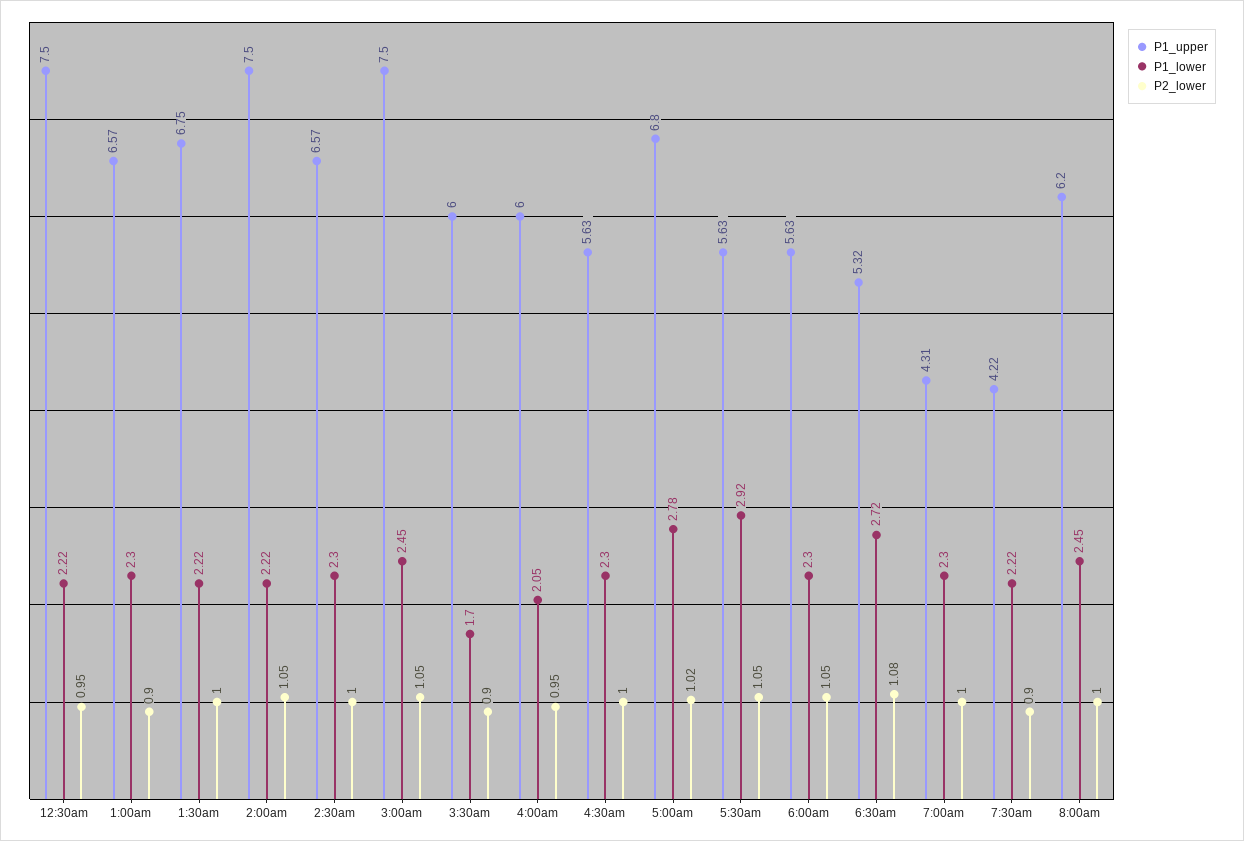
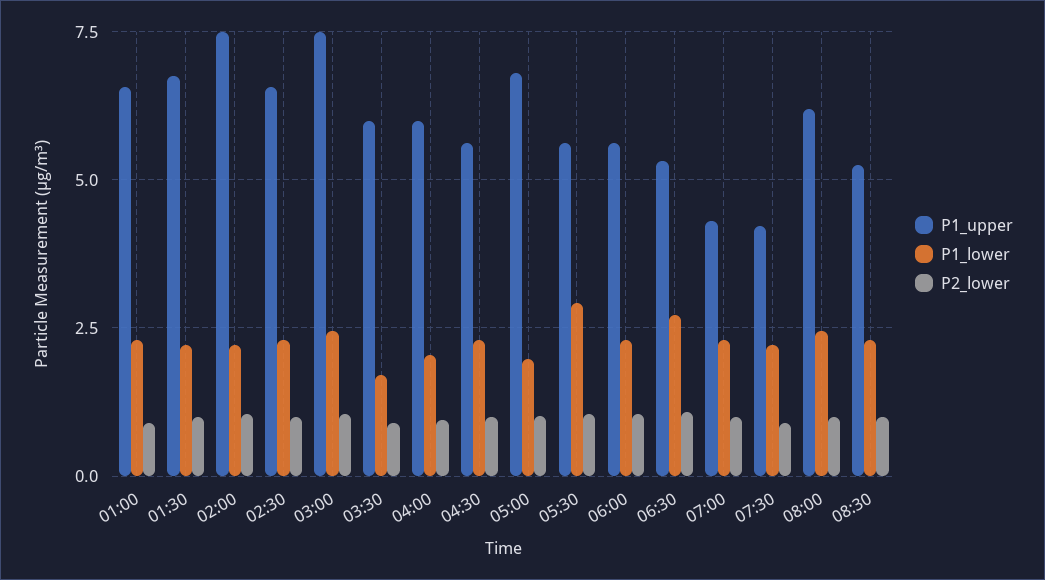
P1_upper, 12:30am: 7.5 -> none
P1_lower, 12:30am: 2.22 -> none
P2_lower, 12:30am: 0.95 -> none
P1_lower, 5:00am: 2.78 -> 2
P1_upper, 08:30: none -> 5.25
P1_lower, 08:30: none -> 2.25
P2_lower, 08:30: none -> 1

